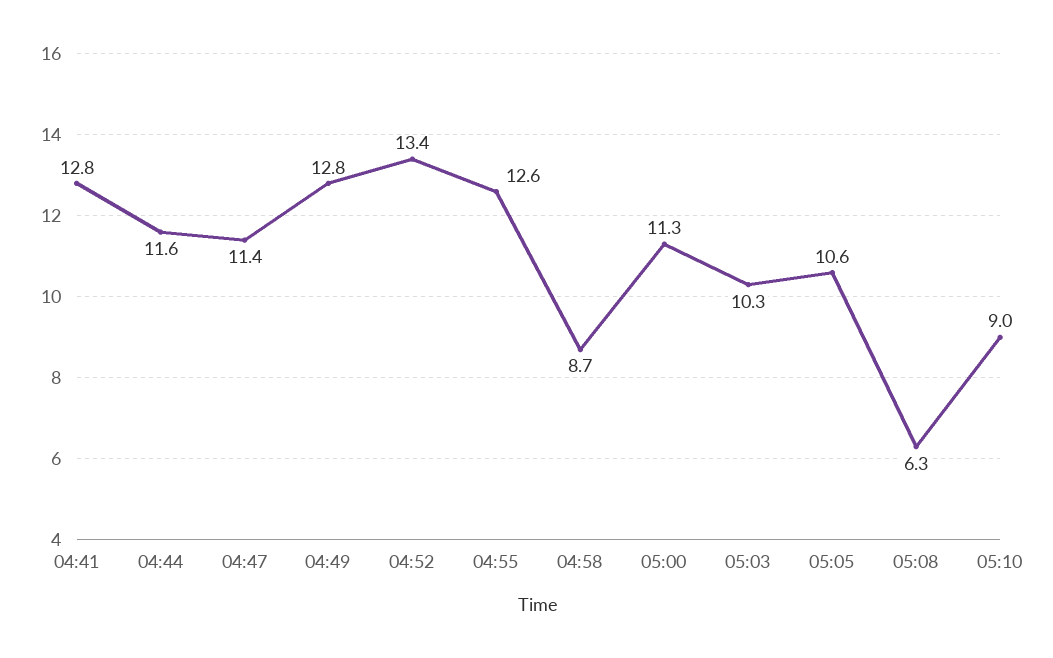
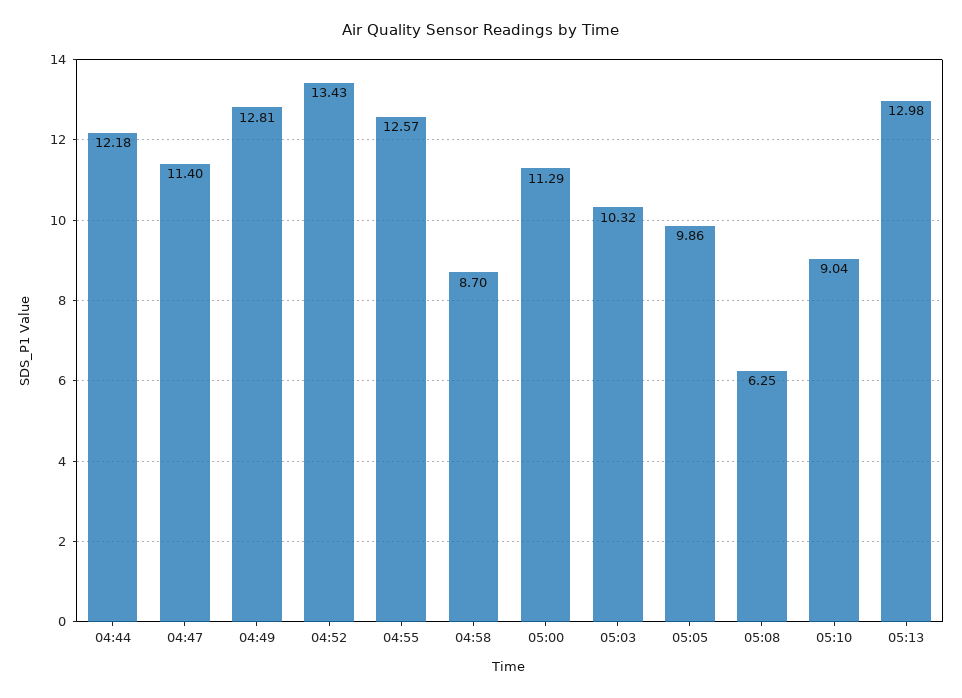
04:41: 12.8 -> none
04:44: 11.6 -> 12.18
05:05: 10.6 -> 9.86
05:13: none -> 12.98

